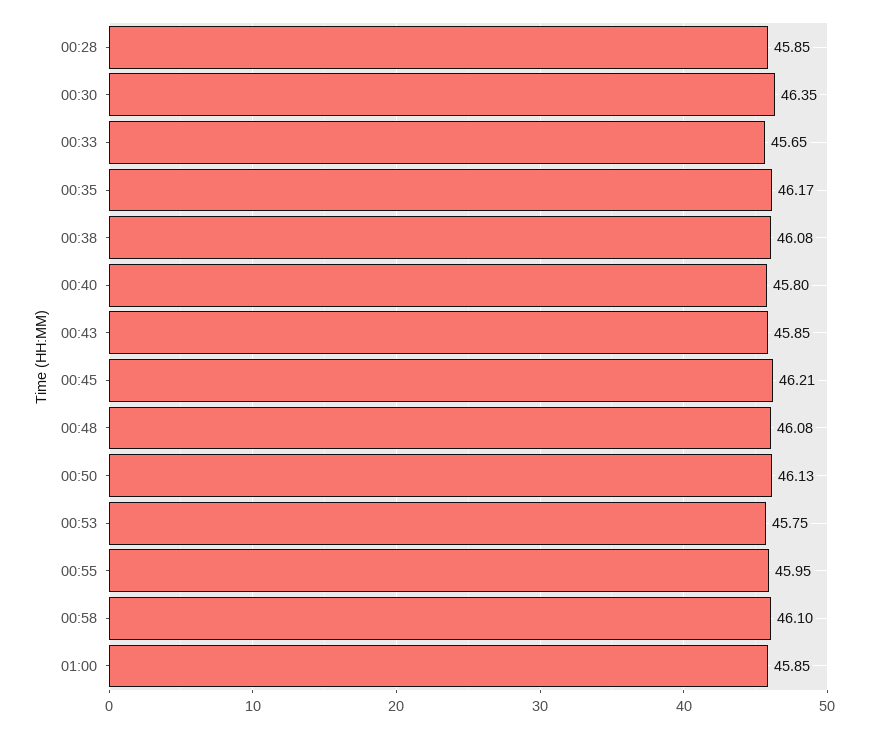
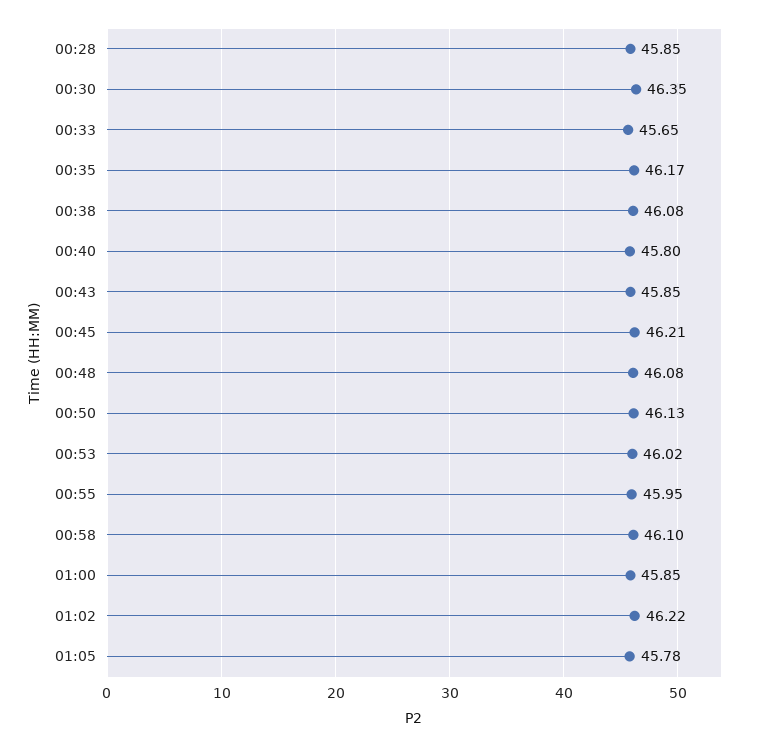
00:53: 45.75 -> 46.02
01:02: none -> 46.22
01:05: none -> 45.78

